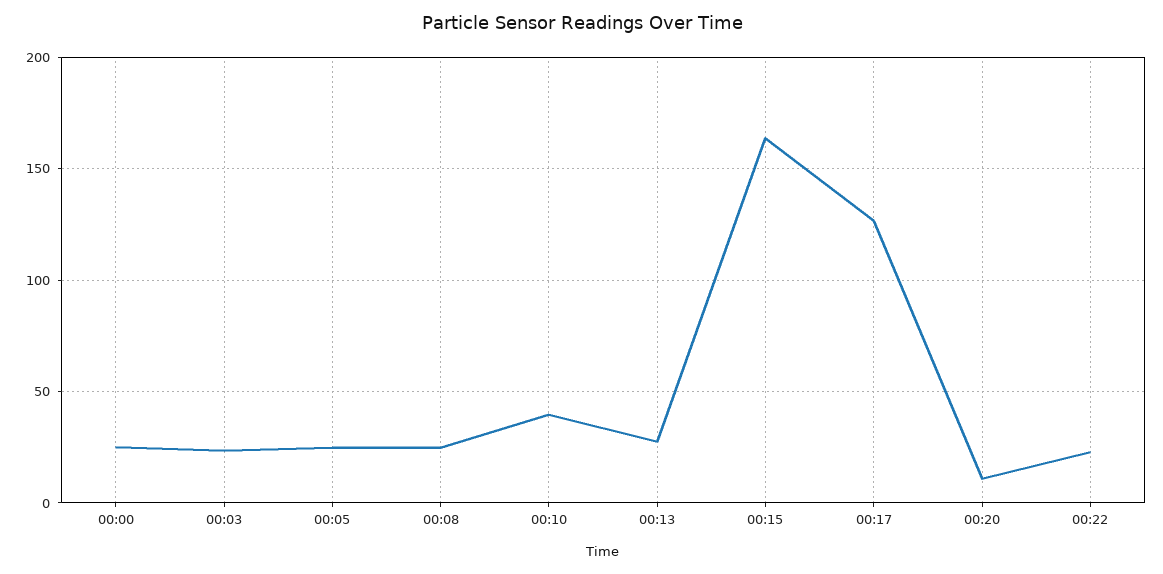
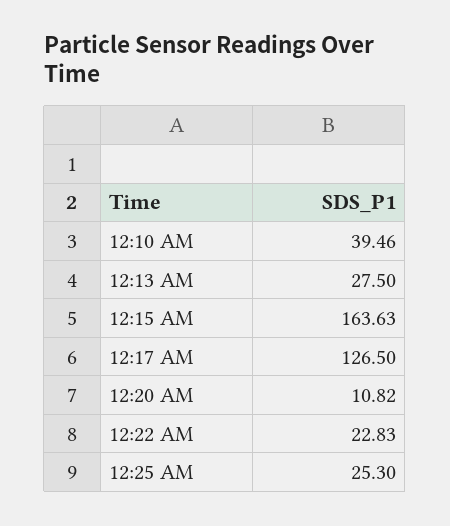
00:00: 25 -> none
00:03: 25 -> none
00:05: 25 -> none
00:08: 25 -> none
12:25 AM: none -> 25.3

